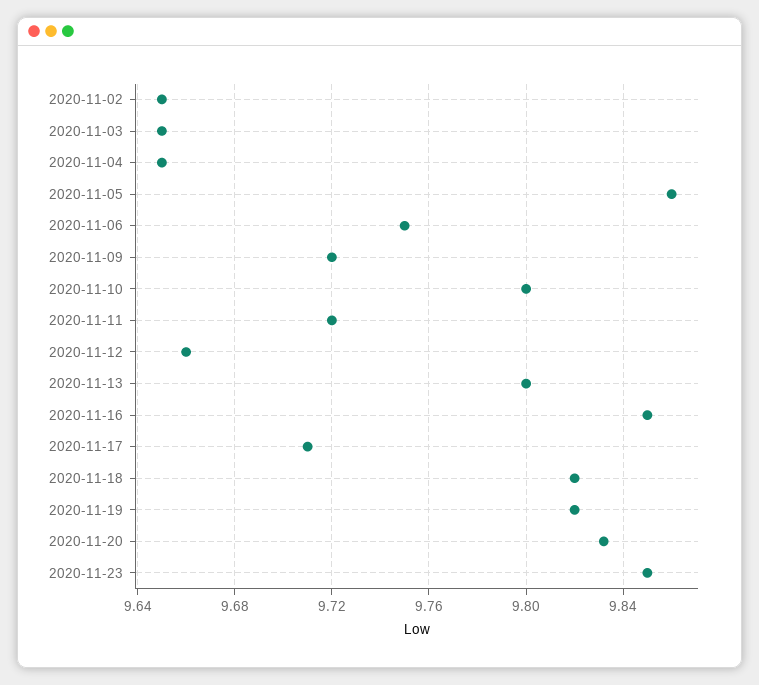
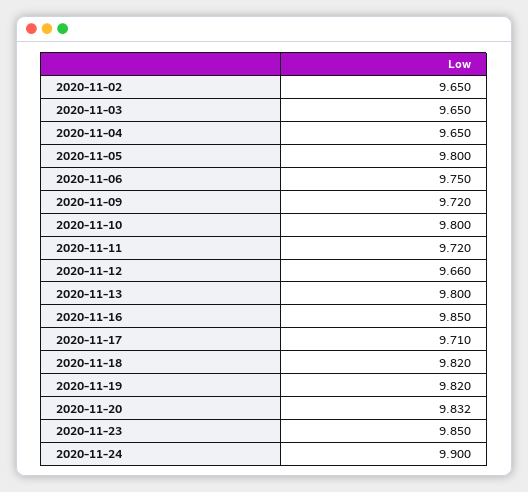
2020-11-05: 9.86 -> 9.8
2020-11-24: none -> 9.9

